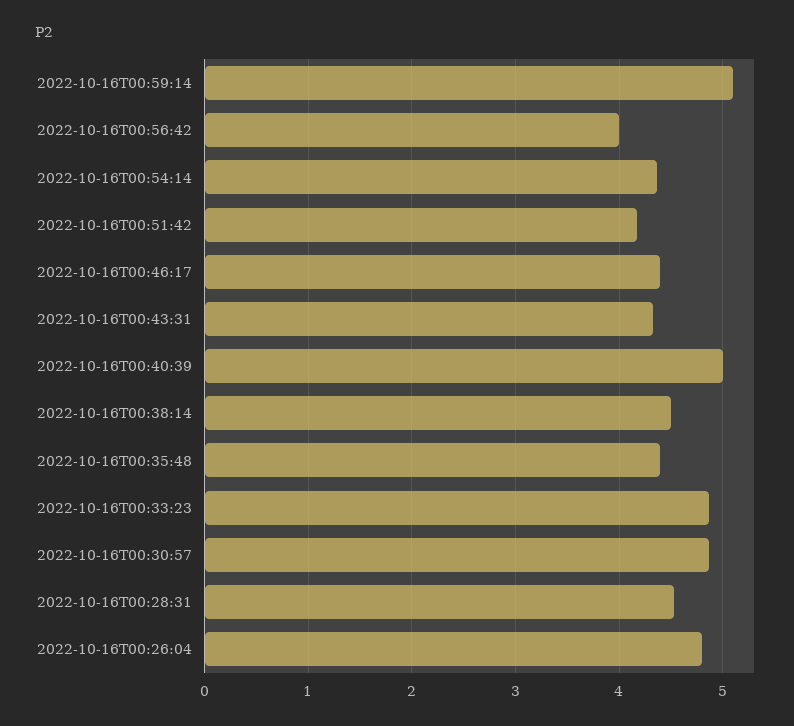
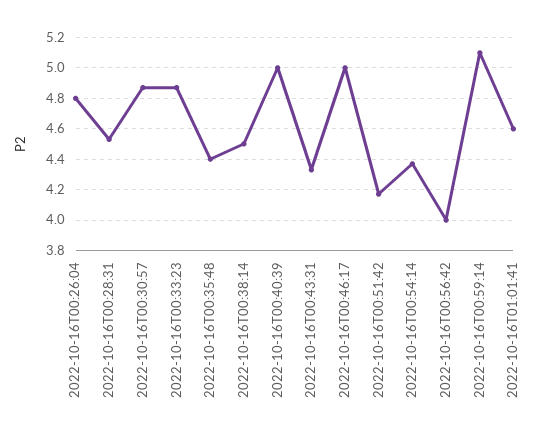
2022-10-16T00:46:17: 4.4 -> 5
2022-10-16T01:01:41: none -> 4.6

